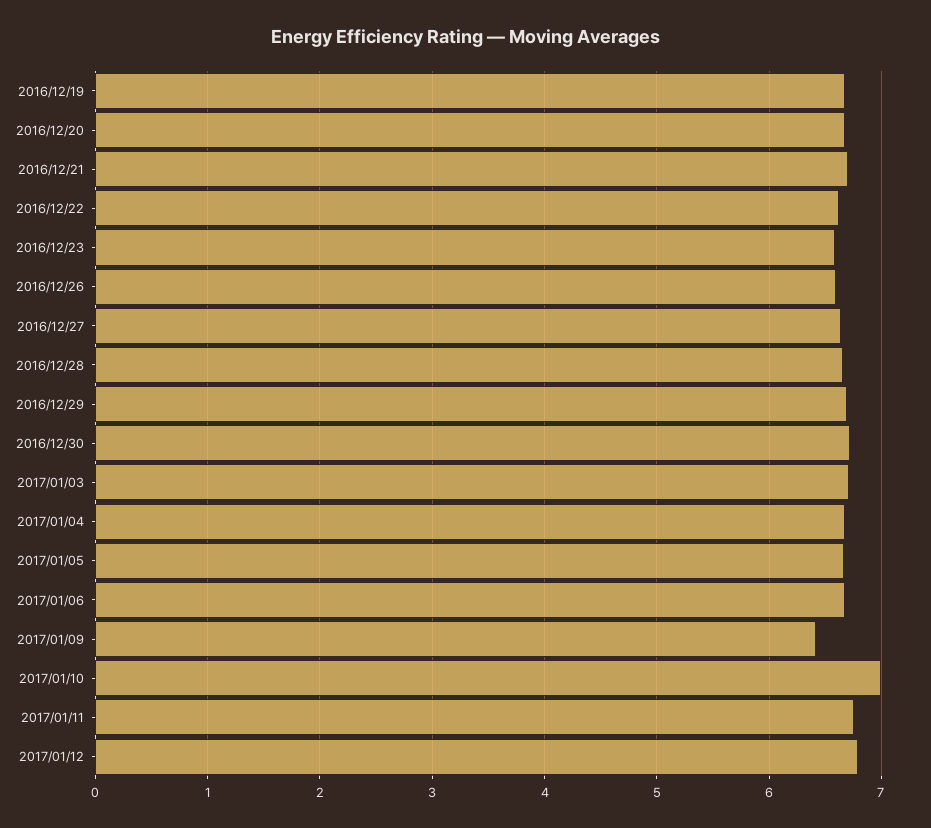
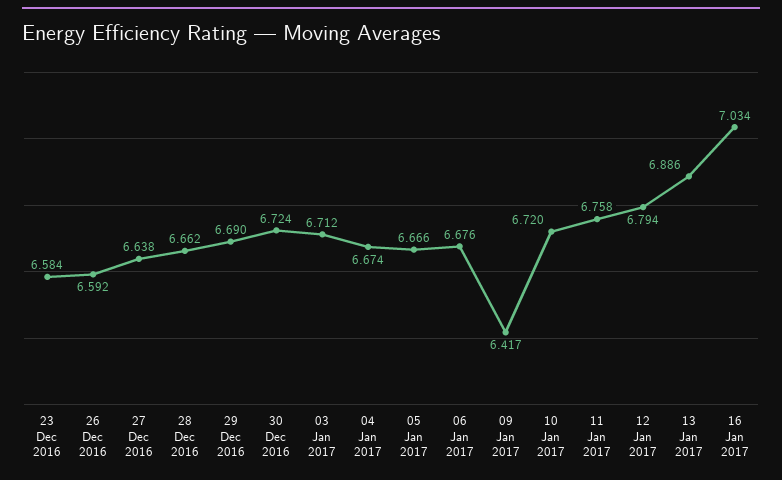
2016/12/19: 6.7 -> none
2016/12/20: 6.7 -> none
2016/12/21: 6.7 -> none
2016/12/22: 6.6 -> none
2017/01/10: 7 -> 6.72
13 Jan 2017: none -> 6.886
16 Jan 2017: none -> 7.034

